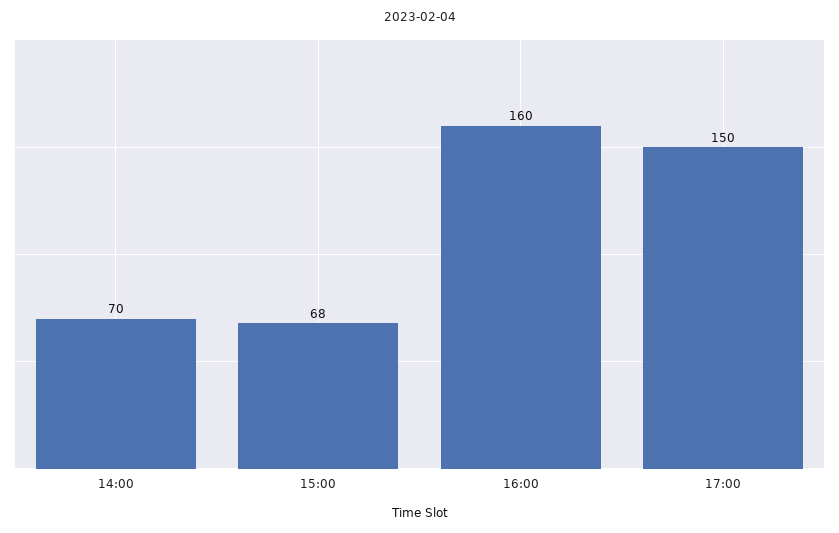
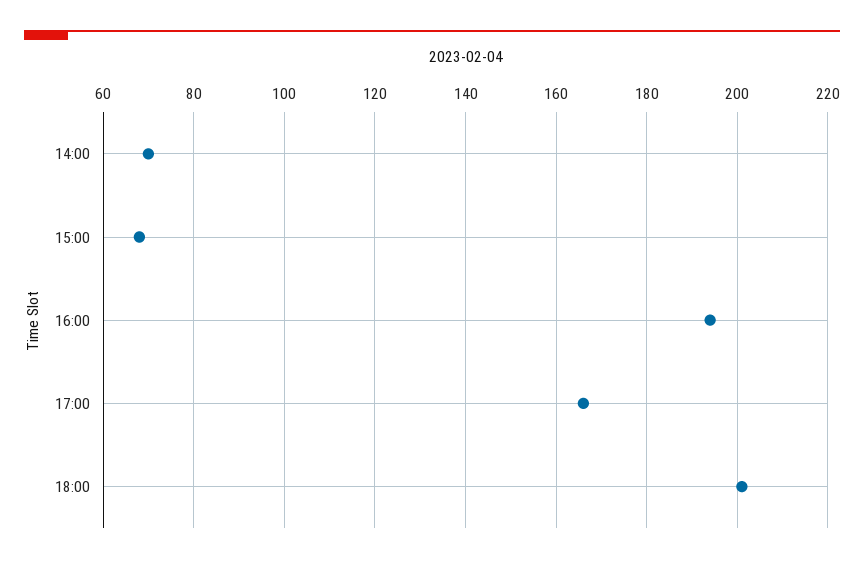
16:00: 160 -> 195
17:00: 150 -> 165
18:00: none -> 200

